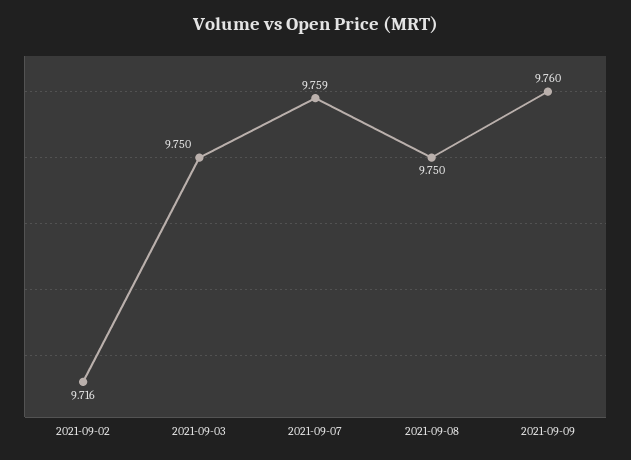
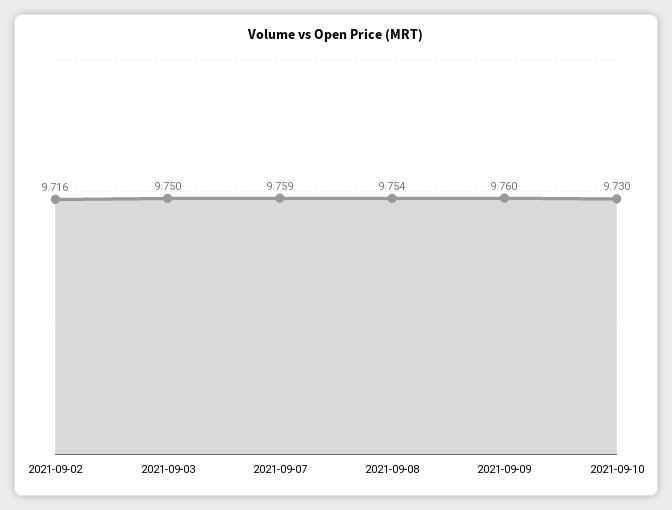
2021-09-08: 9.75 -> 9.754
2021-09-10: none -> 9.73

